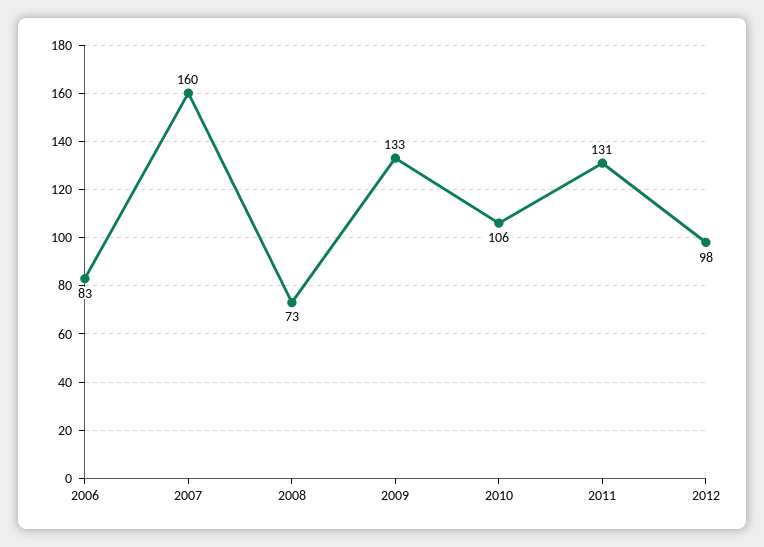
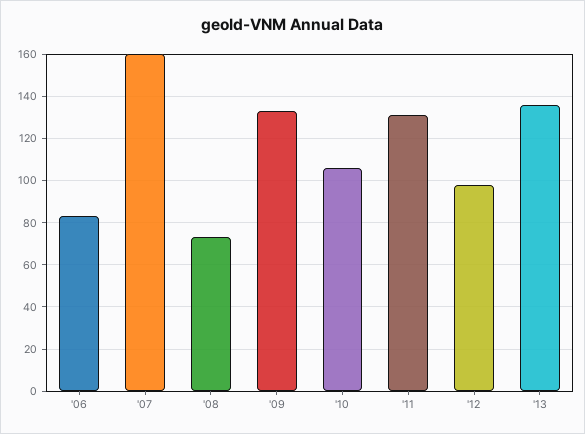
'13: none -> 135

